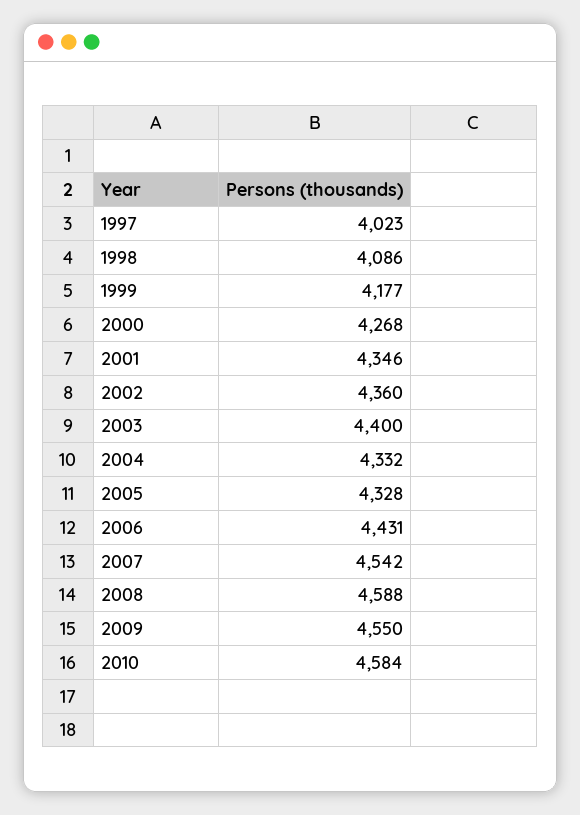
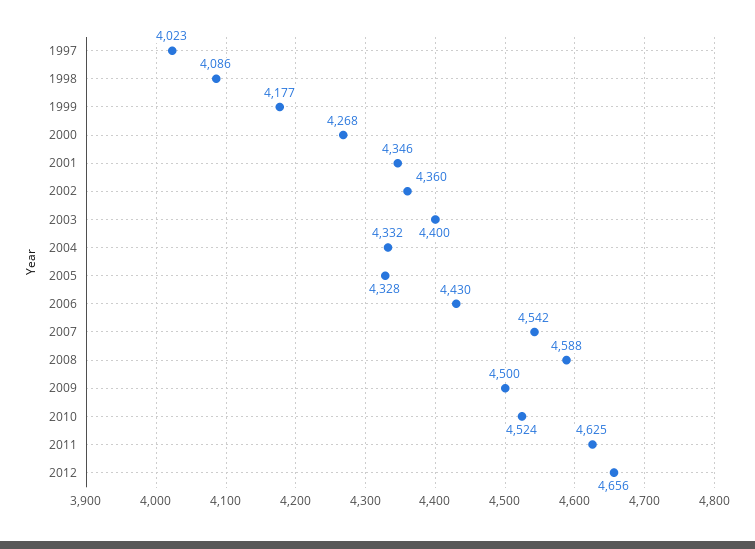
2006: 4431 -> 4430
2009: 4550 -> 4500
2010: 4584 -> 4524
2011: none -> 4625
2012: none -> 4656

